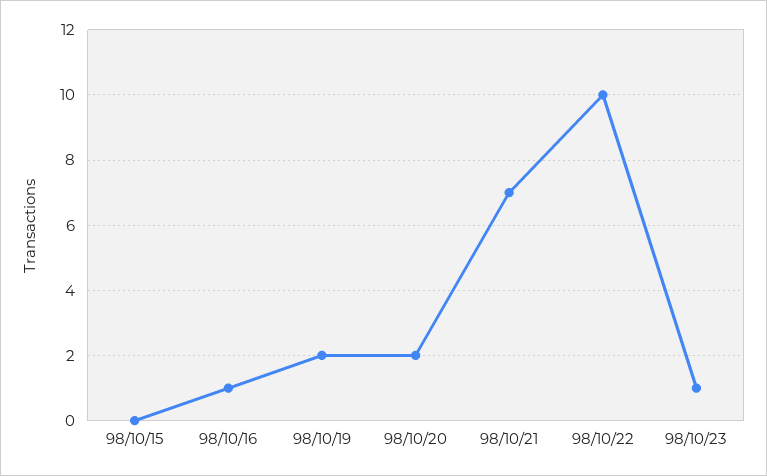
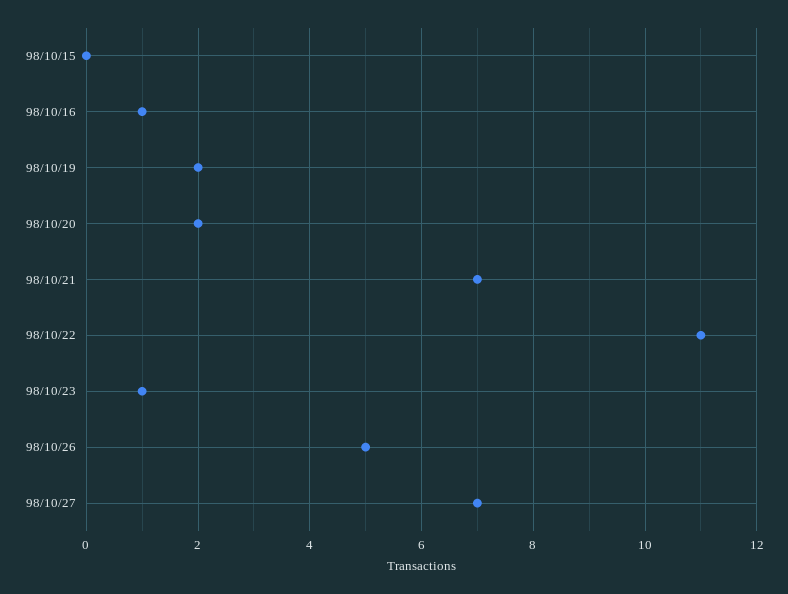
98/10/22: 10 -> 11
98/10/26: none -> 5
98/10/27: none -> 7

